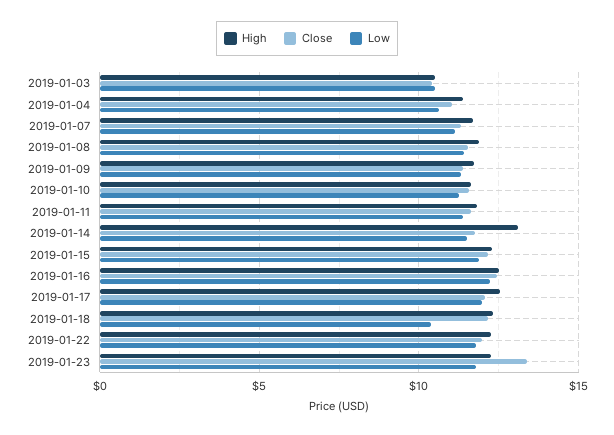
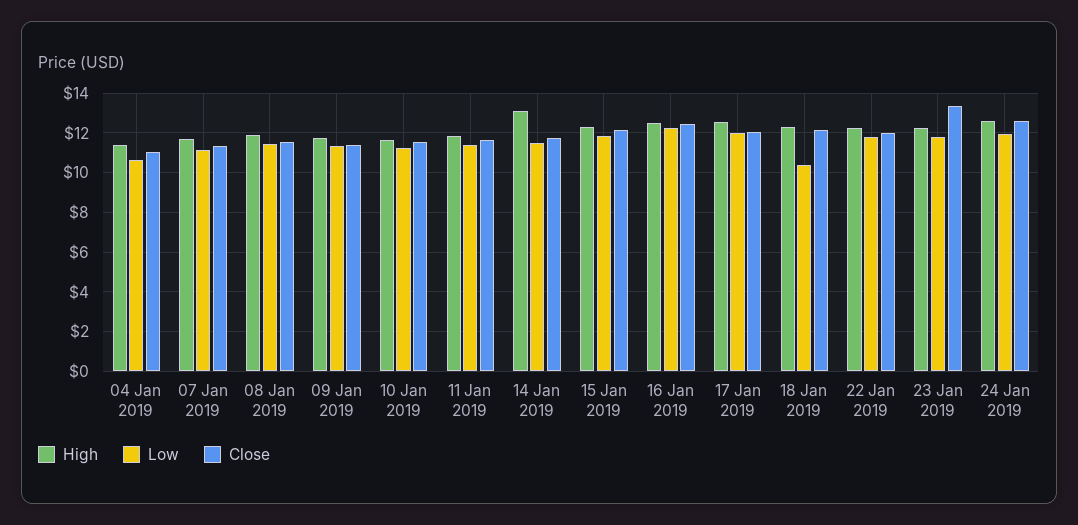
High, 2019-01-03: 10.5 -> none
Close, 2019-01-03: 10.5 -> none
Low, 2019-01-03: 10.5 -> none
High, 24 Jan 2019: none -> 12.5
Low, 24 Jan 2019: none -> 12
Close, 24 Jan 2019: none -> 12.5

